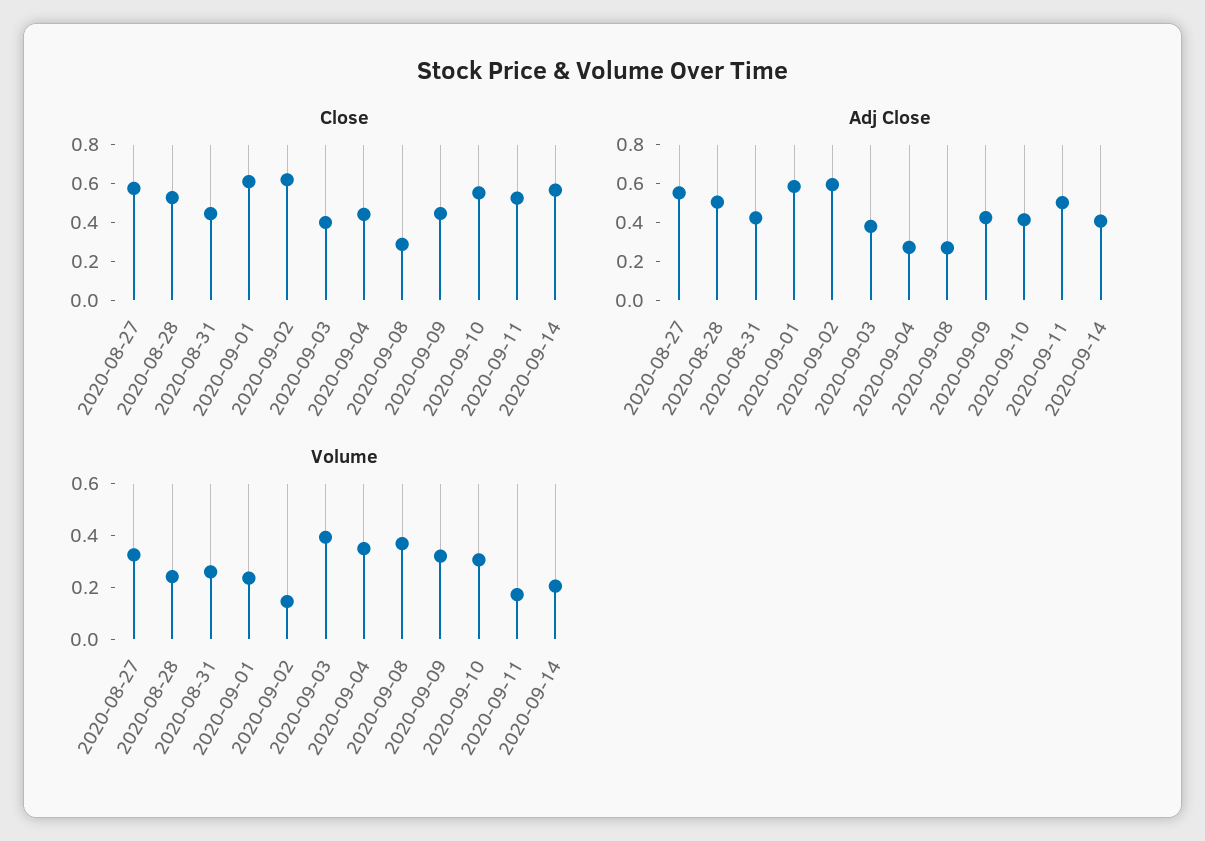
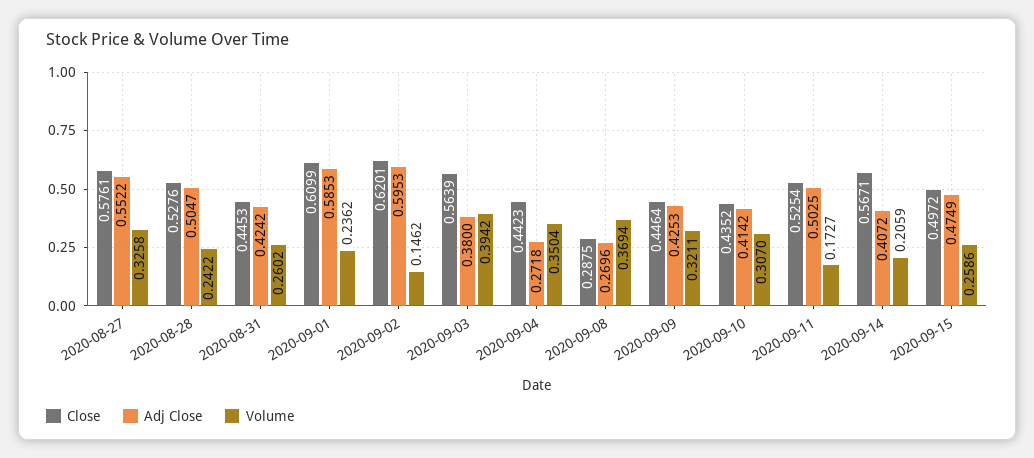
Close, 2020-09-03: 0.4 -> 0.5639
Close, 2020-09-10: 0.55 -> 0.4352
Close, 2020-09-15: none -> 0.4972
Adj Close, 2020-09-15: none -> 0.4749
Volume, 2020-09-15: none -> 0.2586

